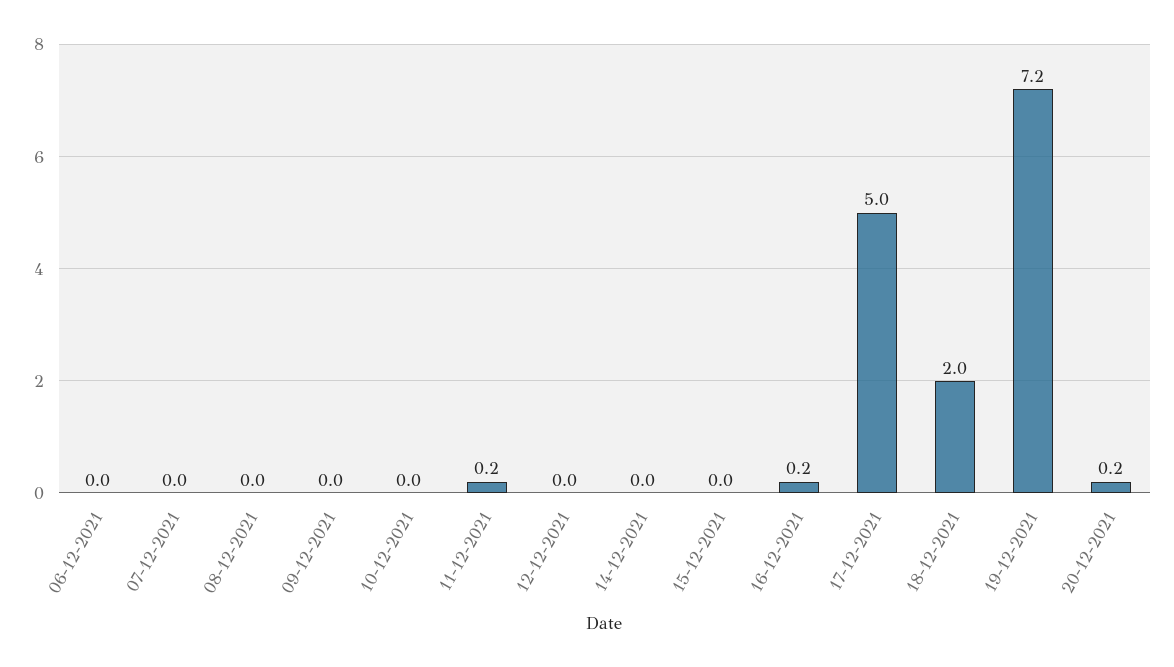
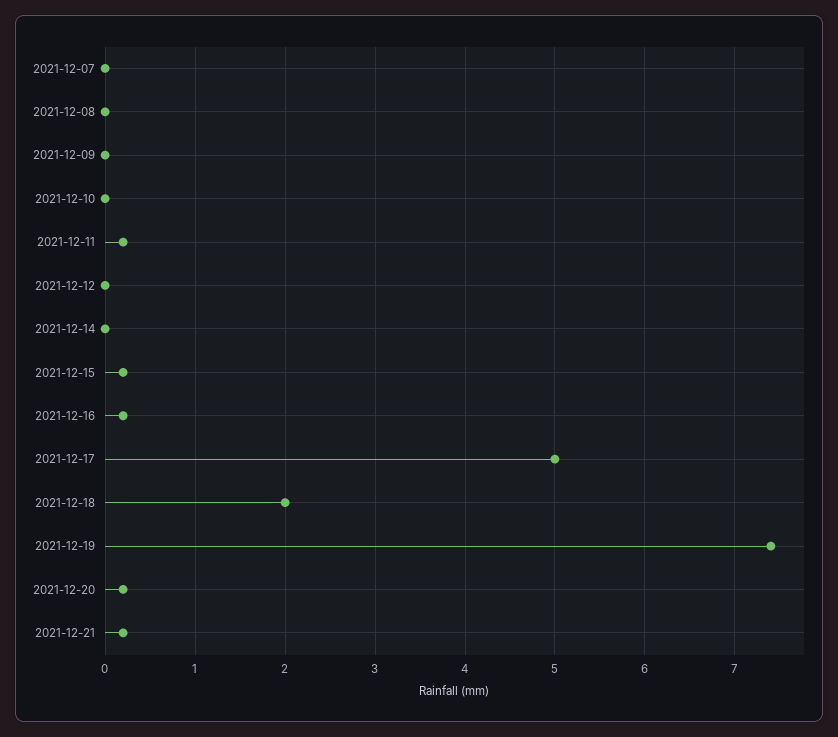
06-12-2021: 0 -> none
15-12-2021: 0 -> 0.2
19-12-2021: 7.2 -> 7.4
2021-12-21: none -> 0.2

